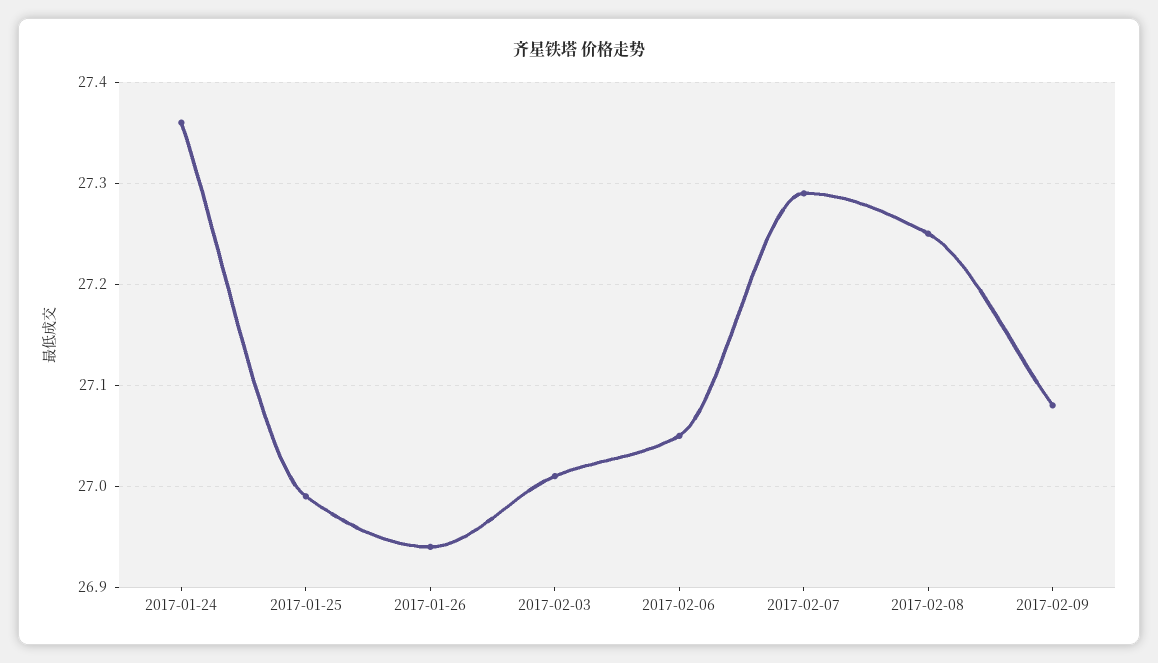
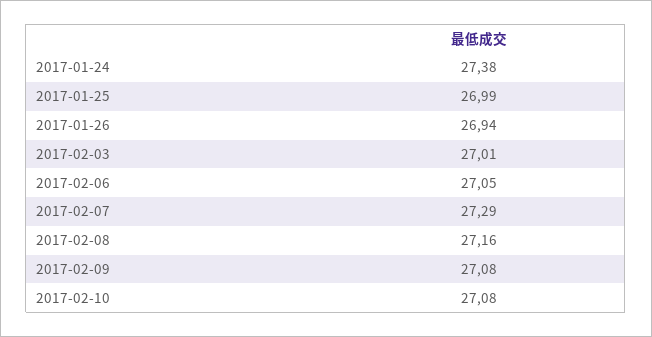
2017-01-24: 27.36 -> 27.38
2017-02-08: 27.25 -> 27.16
2017-02-10: none -> 27.08

